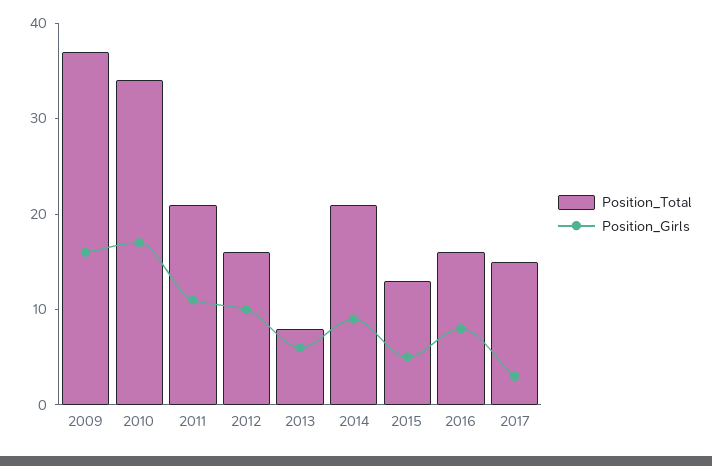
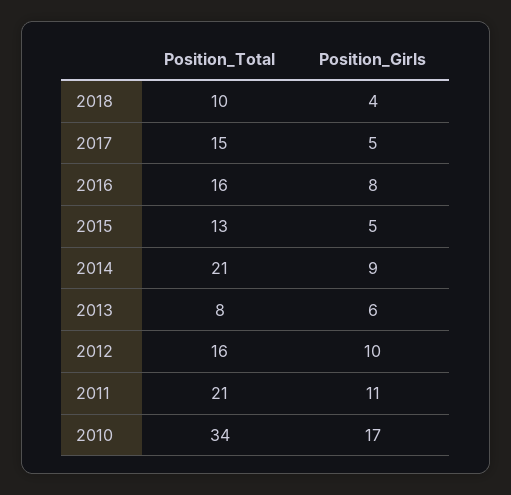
Position_Total, 2009: 37 -> none
Position_Girls, 2009: 16 -> none
Position_Girls, 2017: 3 -> 5
Position_Total, 2018: none -> 10
Position_Girls, 2018: none -> 4

